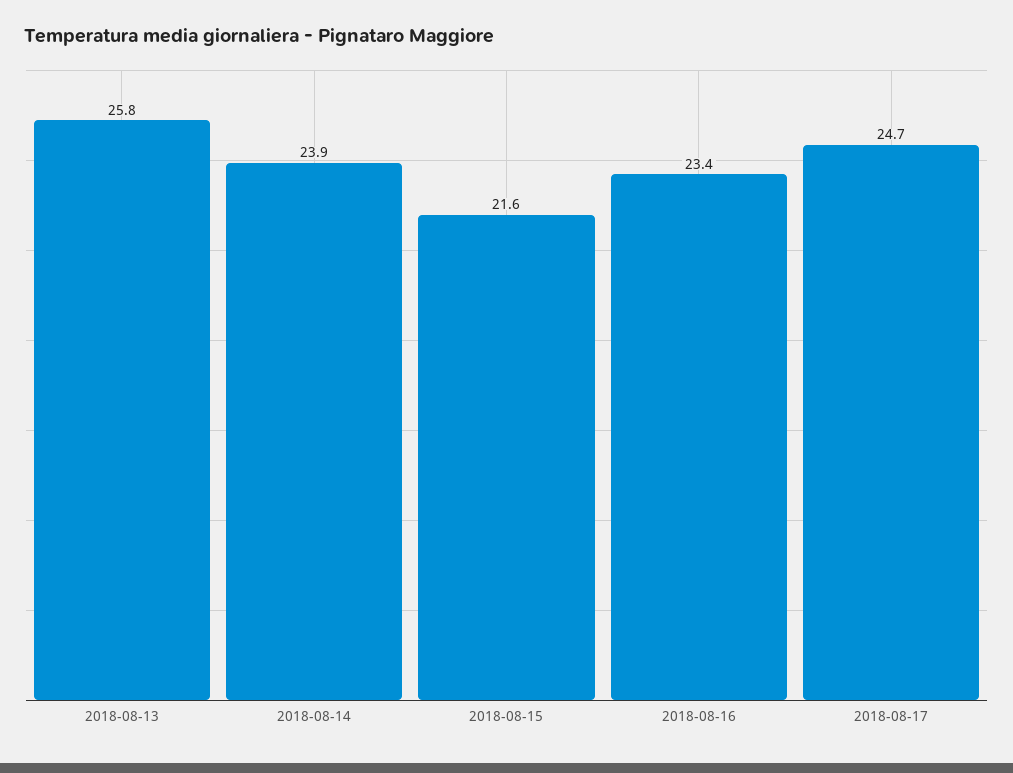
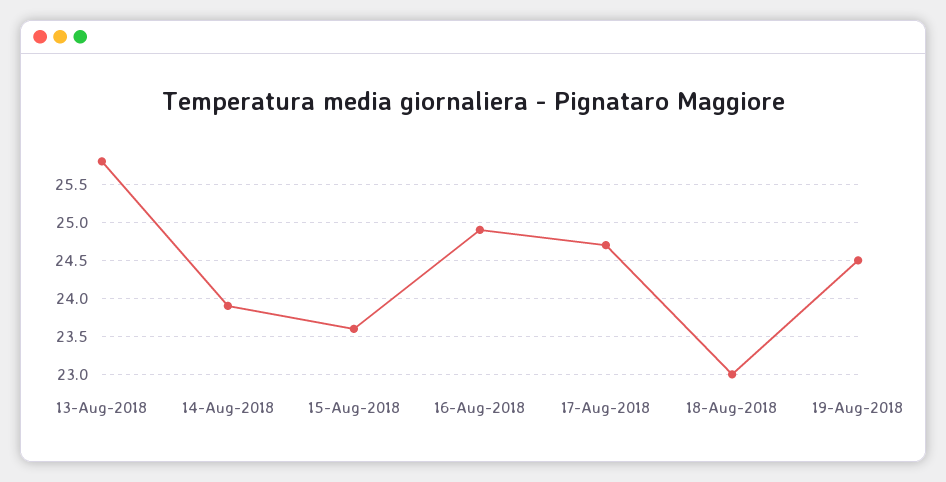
2018-08-15: 21.6 -> 23.6
2018-08-16: 23.4 -> 24.9
18-Aug-2018: none -> 23
19-Aug-2018: none -> 24.5

